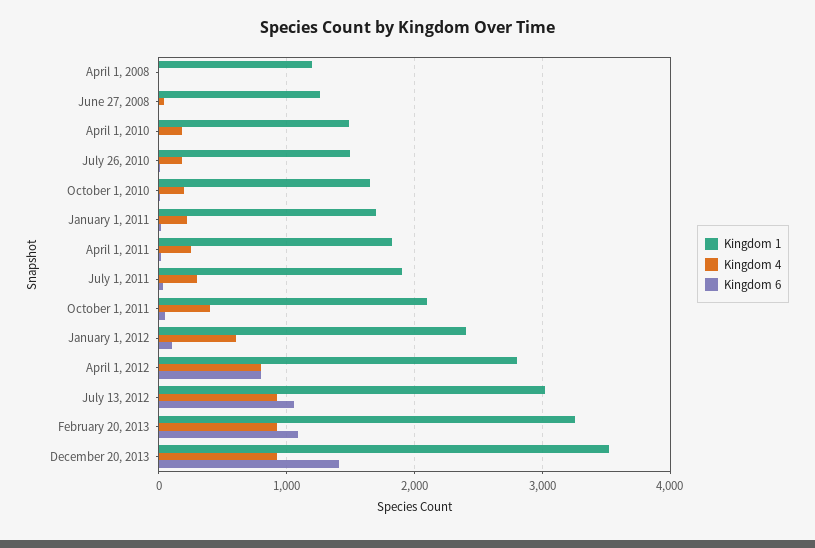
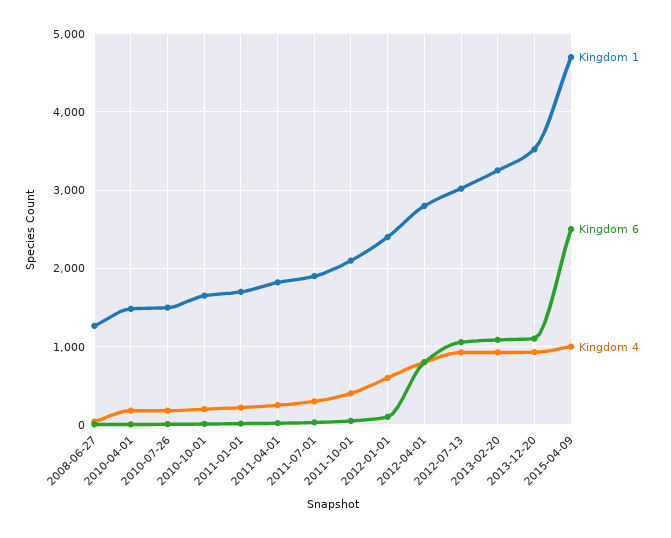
Kingdom 1, April 1, 2008: 1200 -> none
Kingdom 4, April 1, 2008: 0 -> none
Kingdom 6, April 1, 2008: 0 -> none
Kingdom 6, December 20, 2013: 1400 -> 1100
Kingdom 1, 2015-04-09: none -> 4700
Kingdom 6, 2015-04-09: none -> 2500
Kingdom 4, 2015-04-09: none -> 1000

